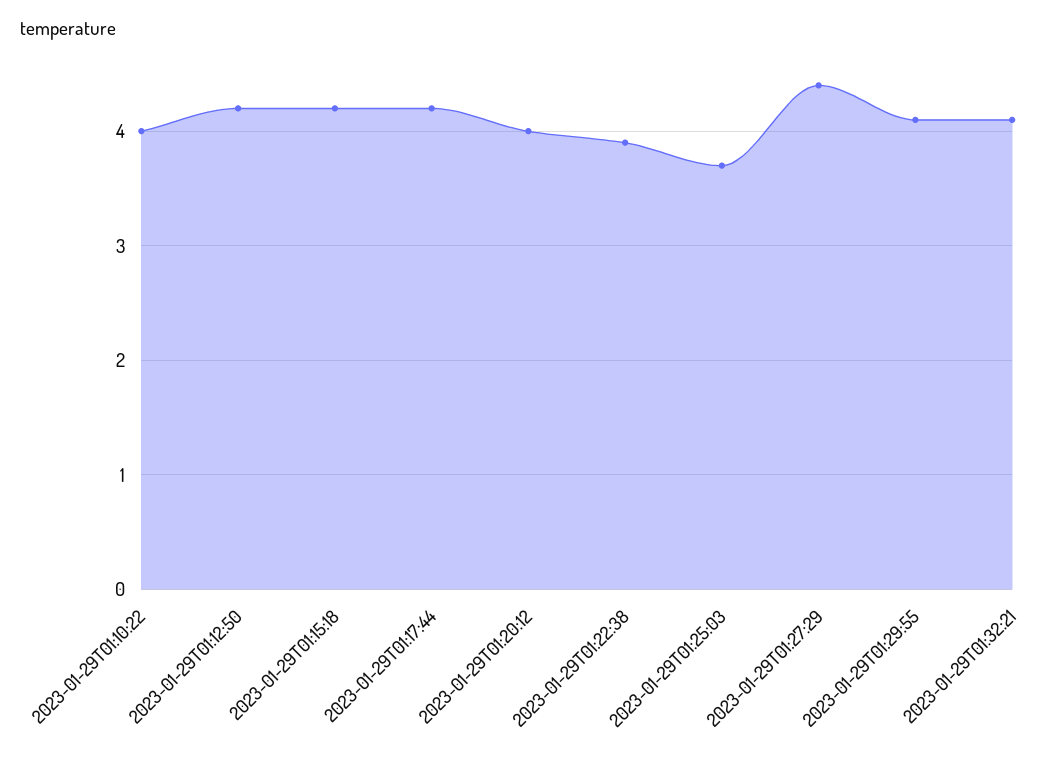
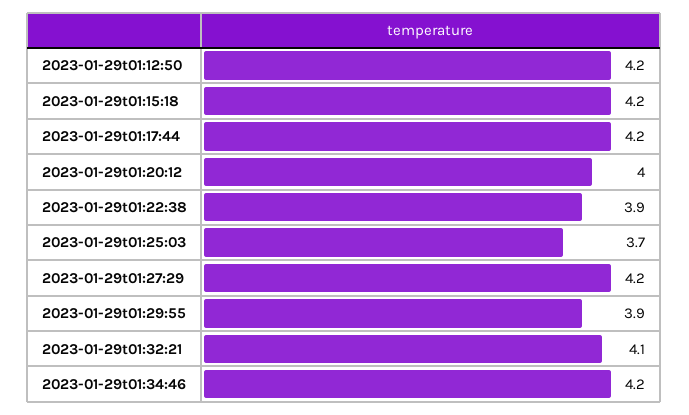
2023-01-29T01:10:22: 4 -> none
2023-01-29T01:27:29: 4.4 -> 4.2
2023-01-29T01:29:55: 4.1 -> 3.9
2023-01-29t01:34:46: none -> 4.2

